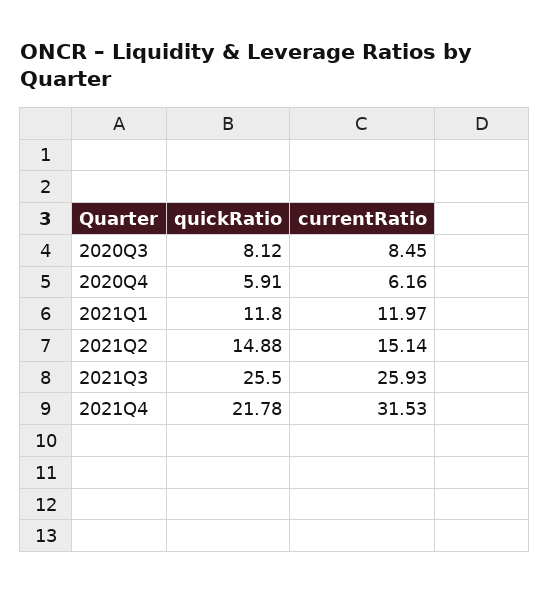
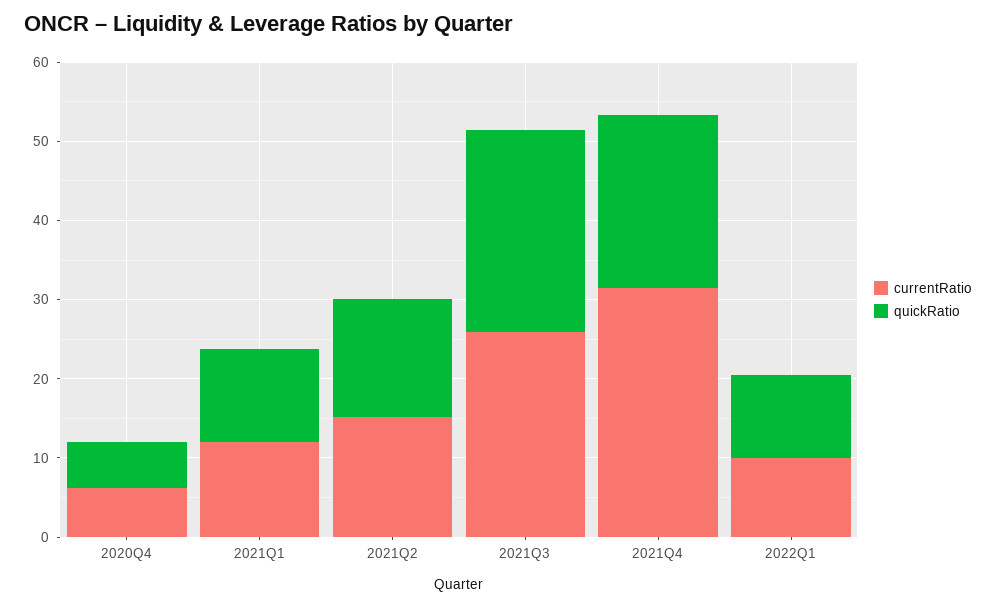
quickRatio, 2020Q3: 8.12 -> none
currentRatio, 2020Q3: 8.45 -> none
currentRatio, 2022Q1: none -> 10
quickRatio, 2022Q1: none -> 10

